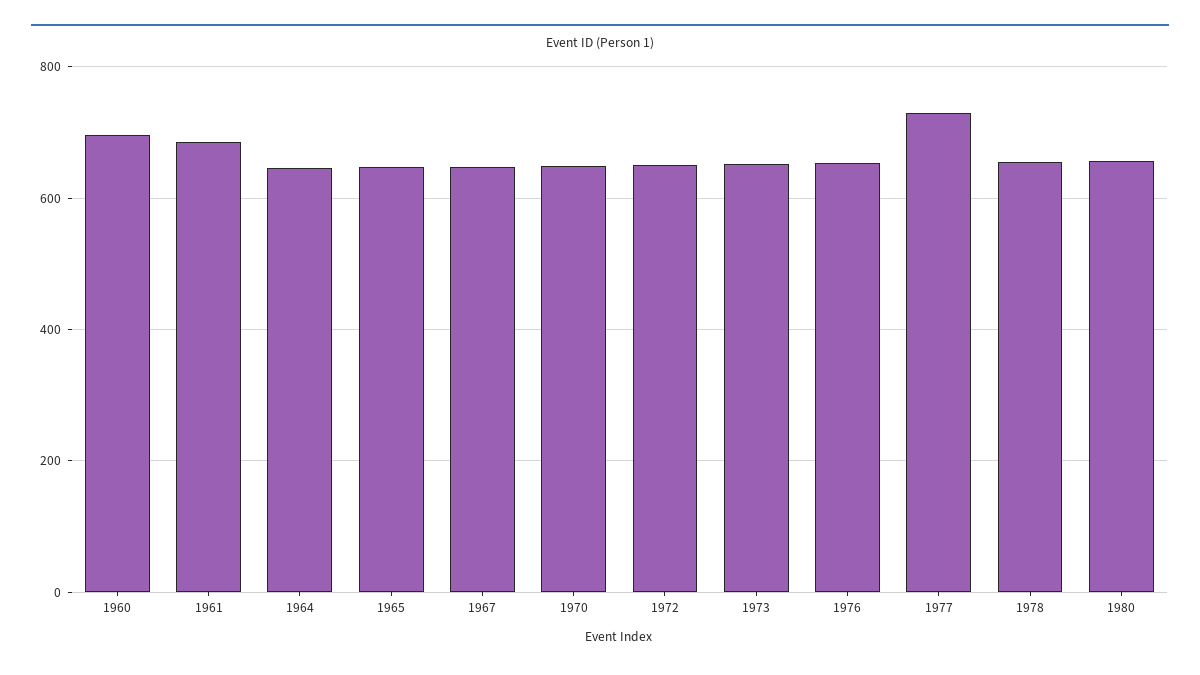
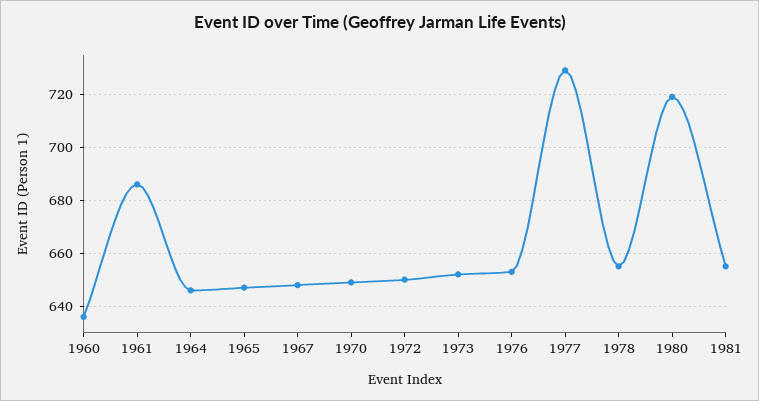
1960: 700 -> 635
1980: 660 -> 720
1981: none -> 655

